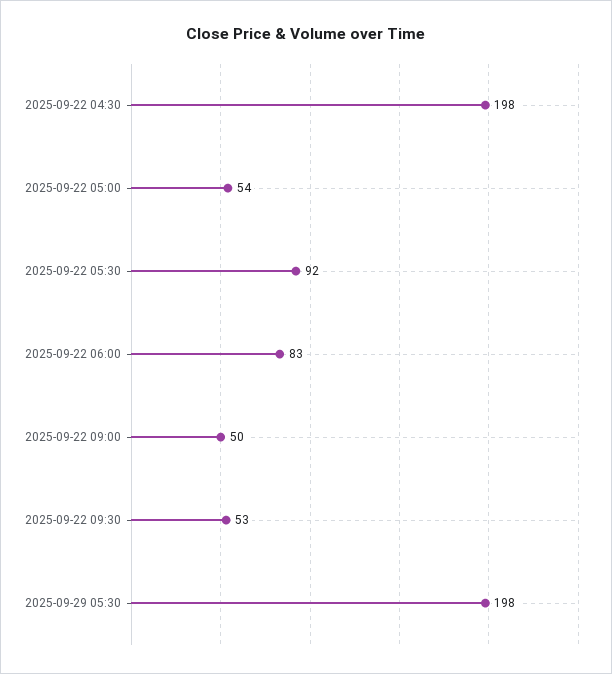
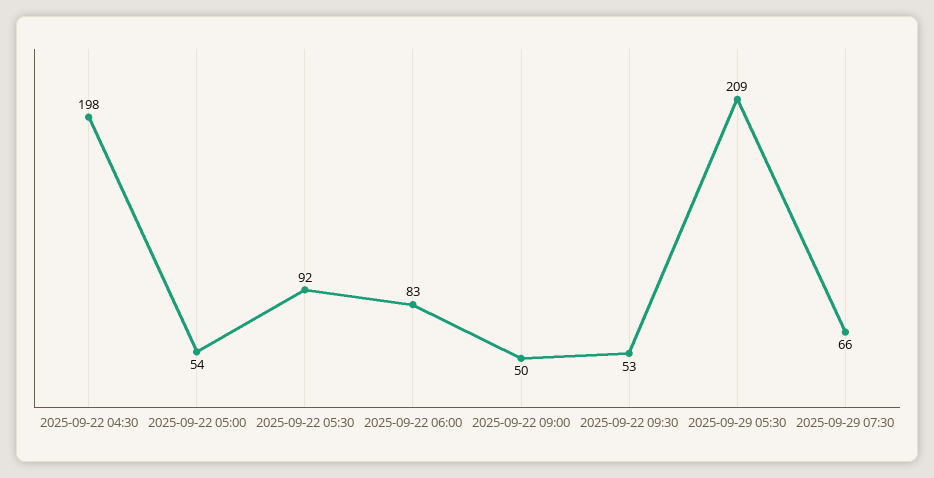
2025-09-29 05:30: 198 -> 209
2025-09-29 07:30: none -> 66

